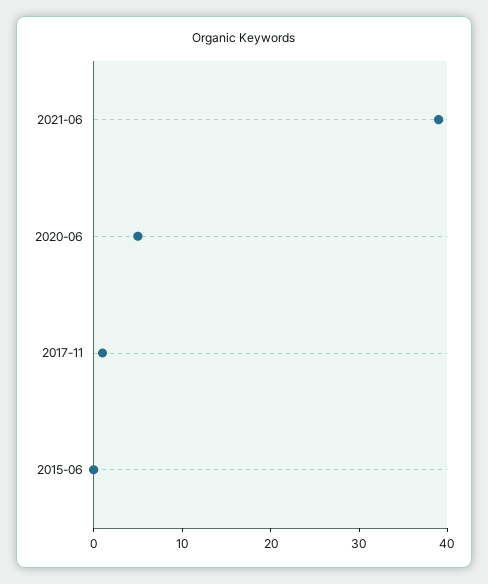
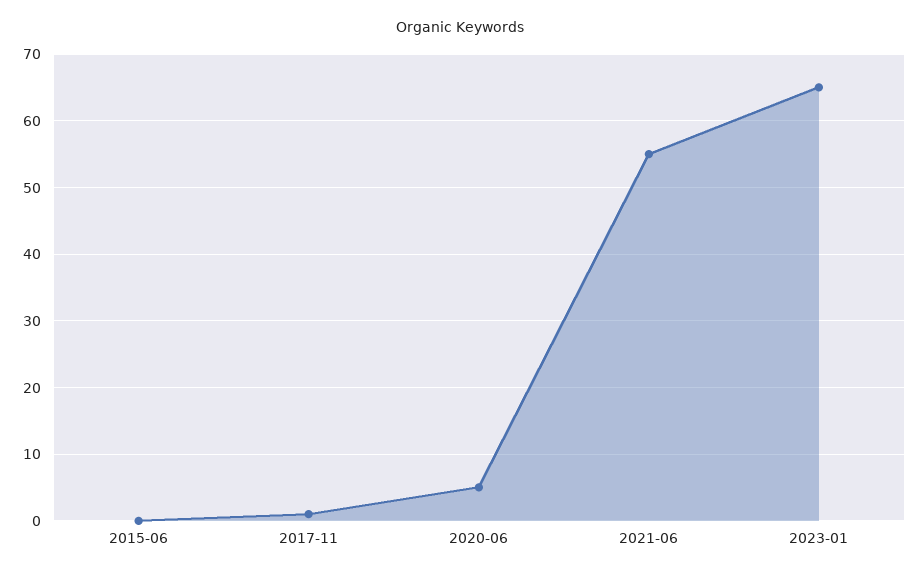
2021-06: 39 -> 55
2023-01: none -> 65

